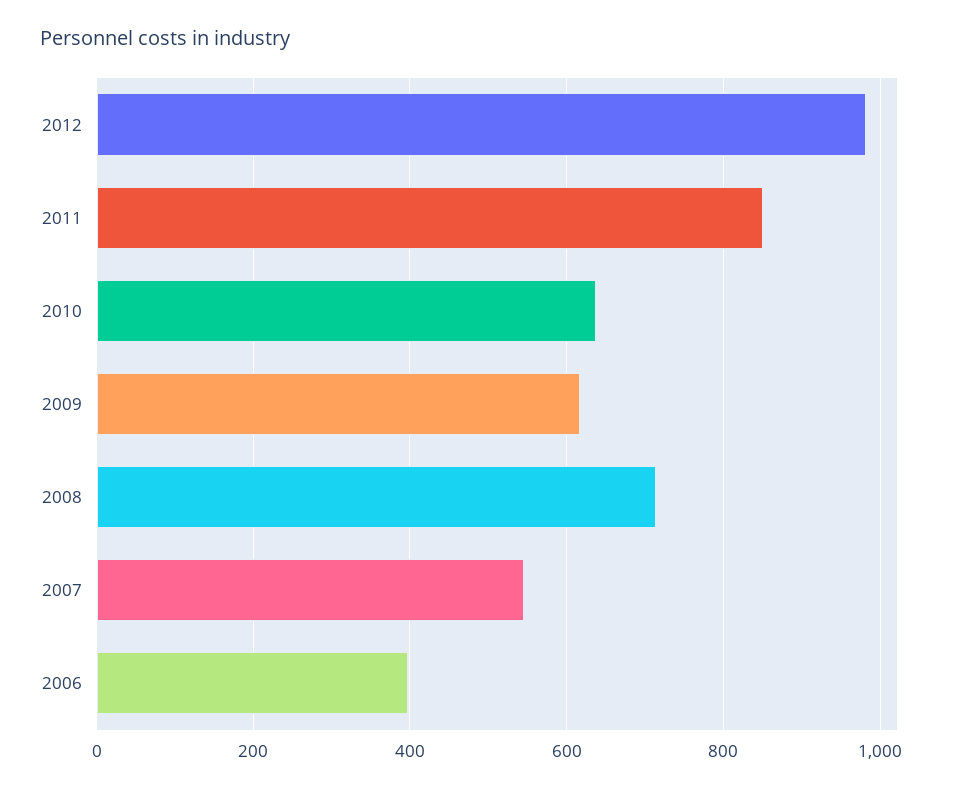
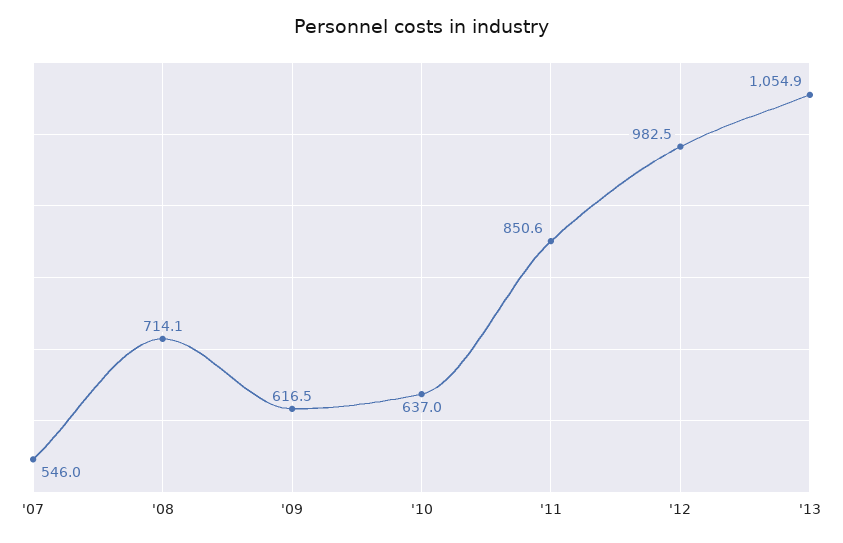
2006: 400 -> none
'13: none -> 1054.9

